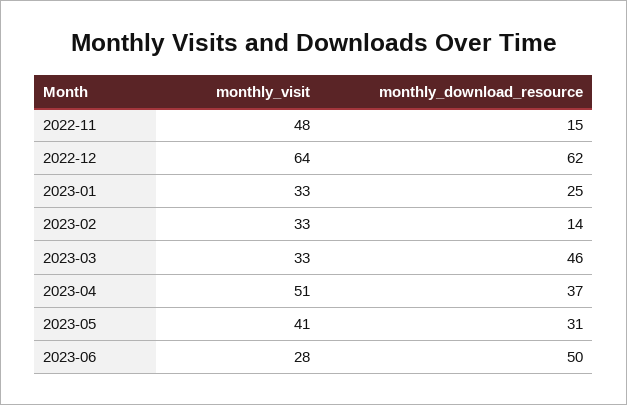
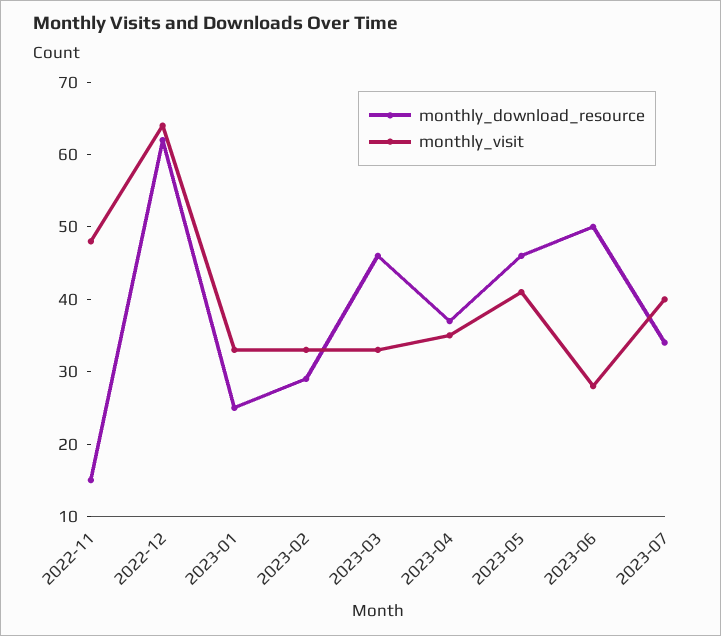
monthly_download_resource, 2023-02: 14 -> 30
monthly_visit, 2023-04: 51 -> 35
monthly_download_resource, 2023-05: 31 -> 45
monthly_download_resource, 2023-07: none -> 35
monthly_visit, 2023-07: none -> 40

